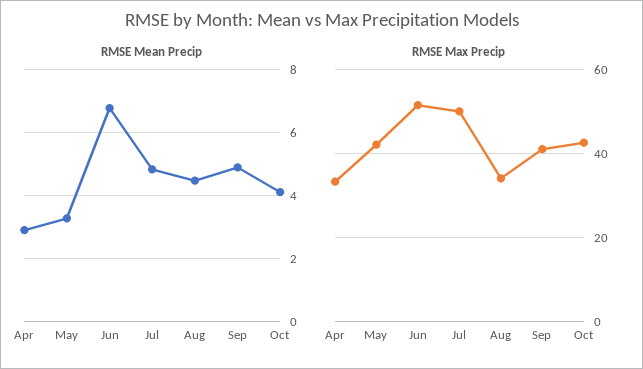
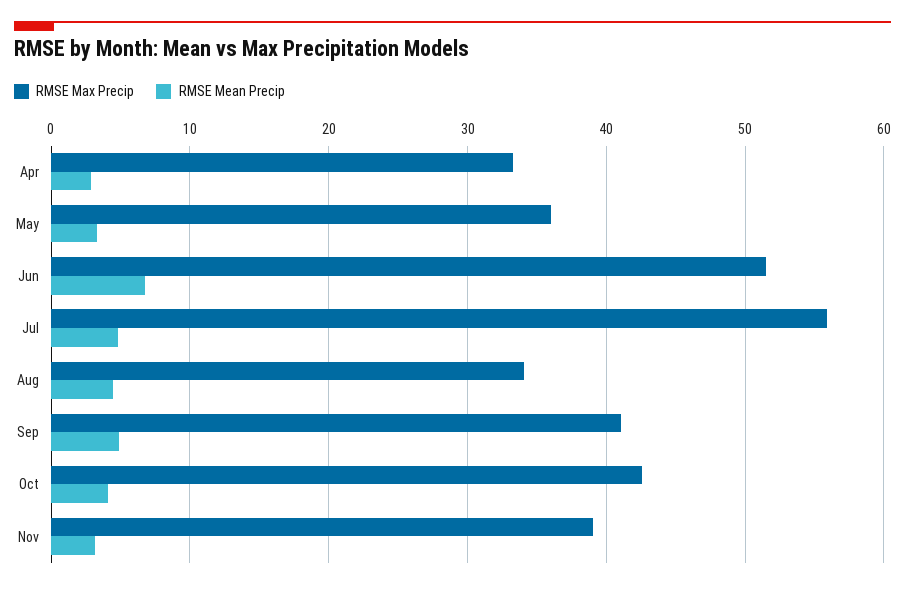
RMSE Max Precip, May: 42 -> 36
RMSE Max Precip, Jul: 50 -> 56
RMSE Max Precip, Nov: none -> 39
RMSE Mean Precip, Nov: none -> 3

